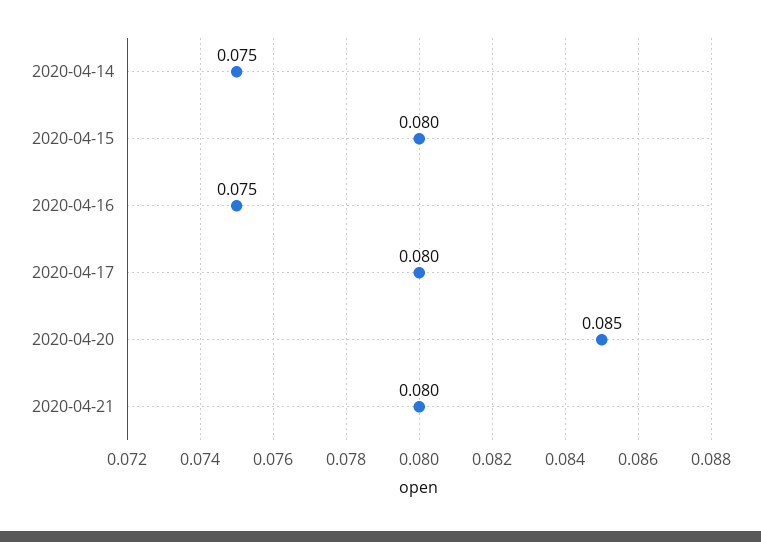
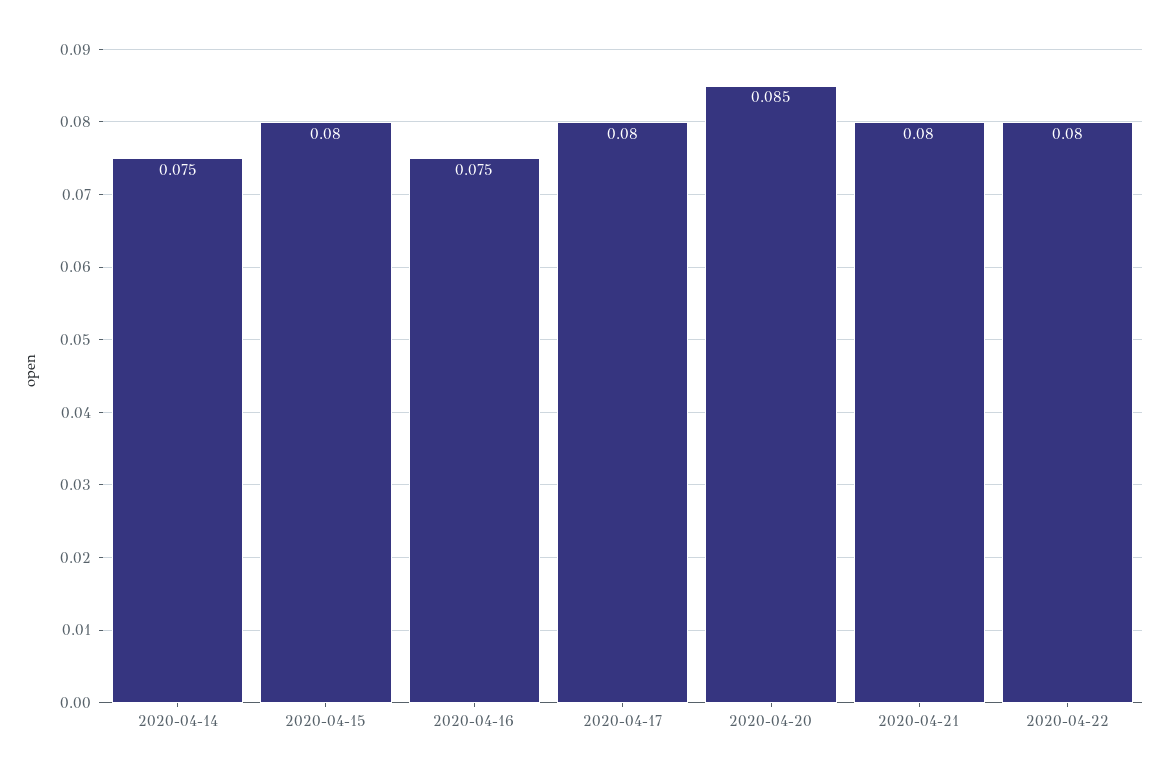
2020-04-22: none -> 0.08

